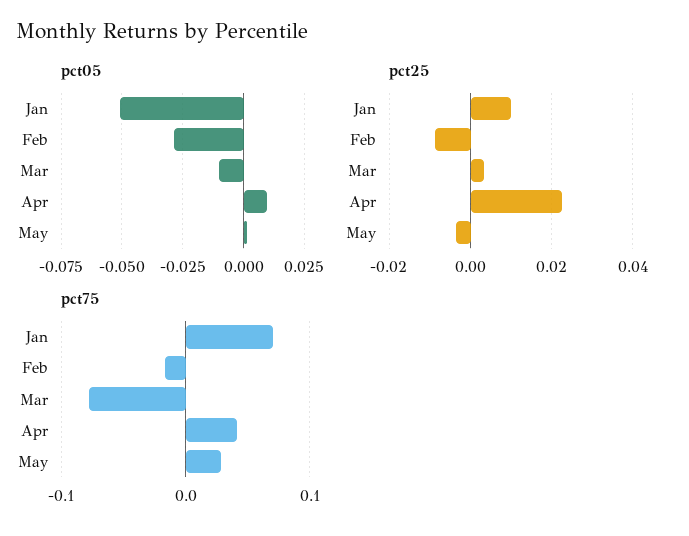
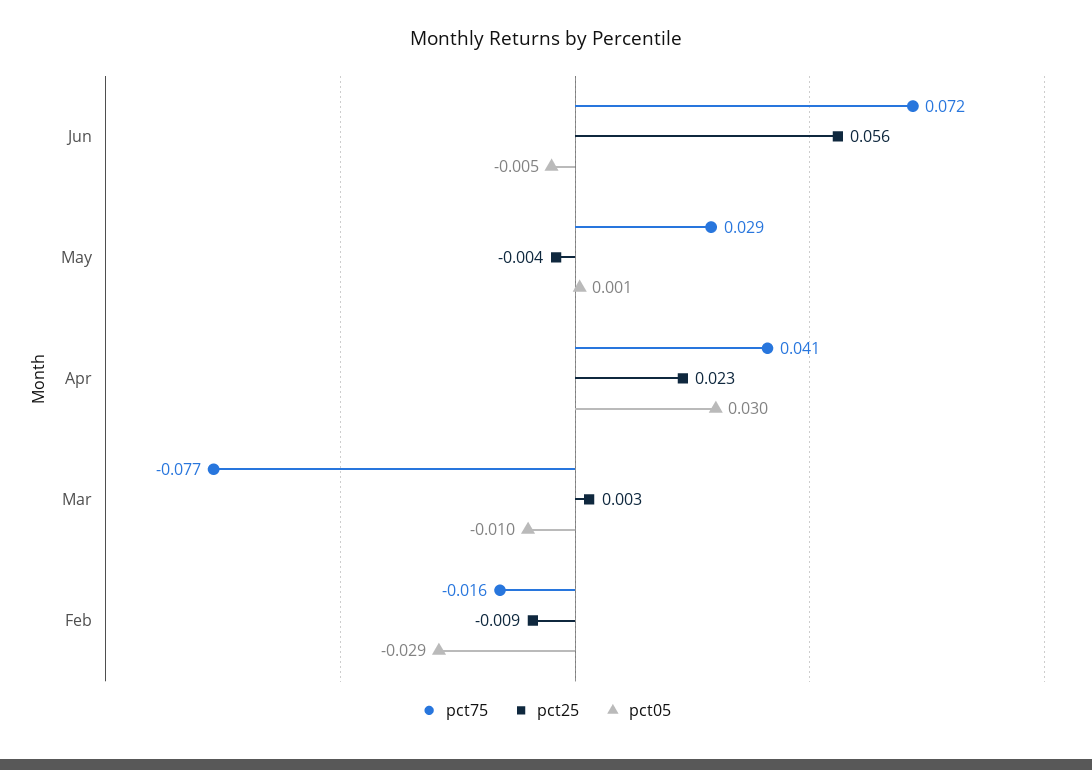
pct05, Jan: -0.05 -> none
pct05, Apr: 0.01 -> 0.03
pct25, Jan: 0.01 -> none
pct75, Jan: 0.07 -> none
pct75, Jun: none -> 0.072
pct25, Jun: none -> 0.056
pct05, Jun: none -> -0.005

